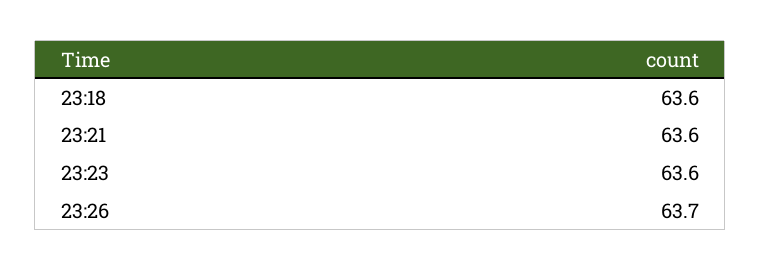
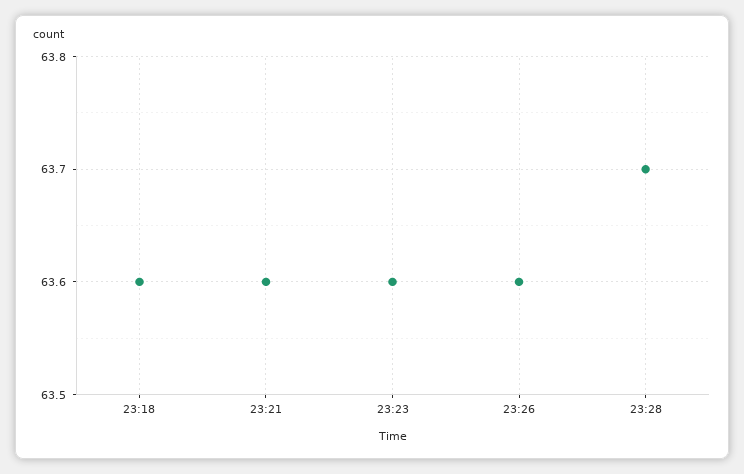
23:26: 63.7 -> 63.6
23:28: none -> 63.7

